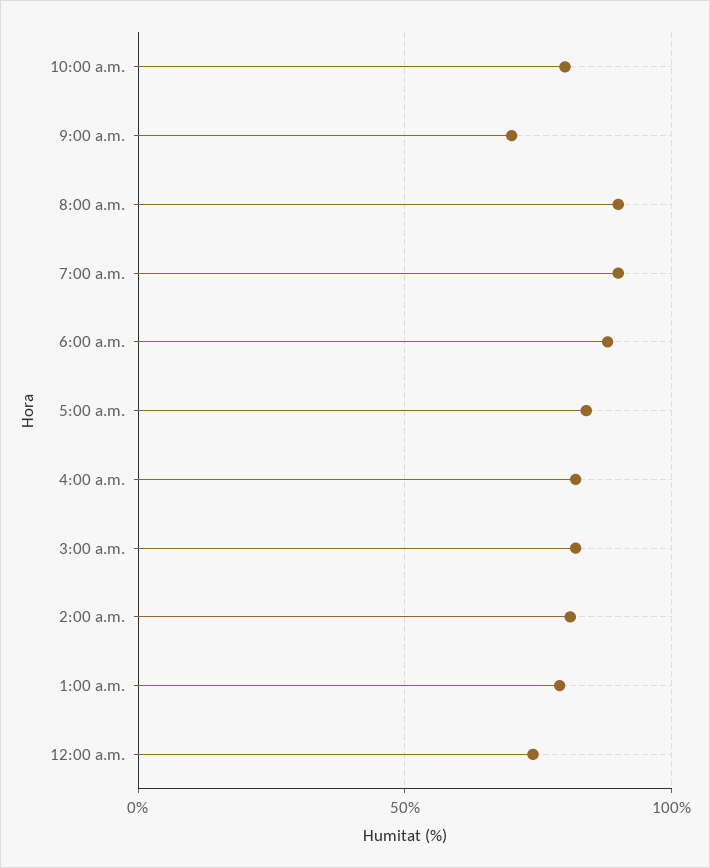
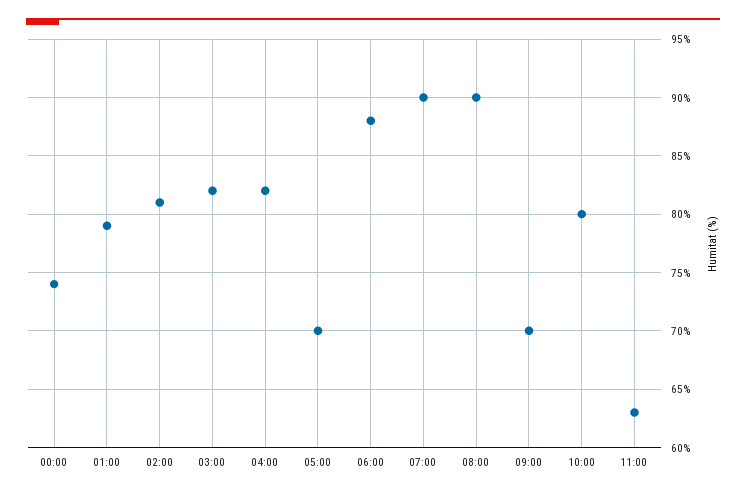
5:00 a.m.: 85 -> 70
11:00: none -> 63

